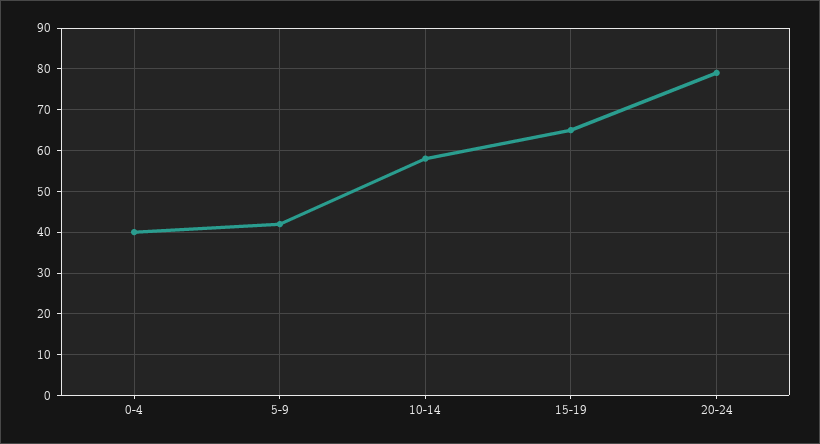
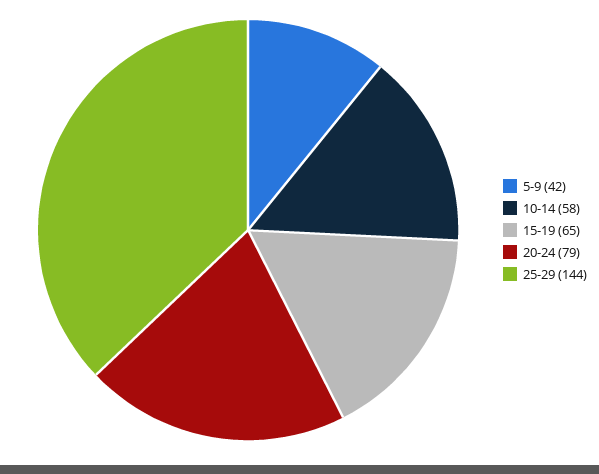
0-4: 40 -> none
25-29: none -> 144

